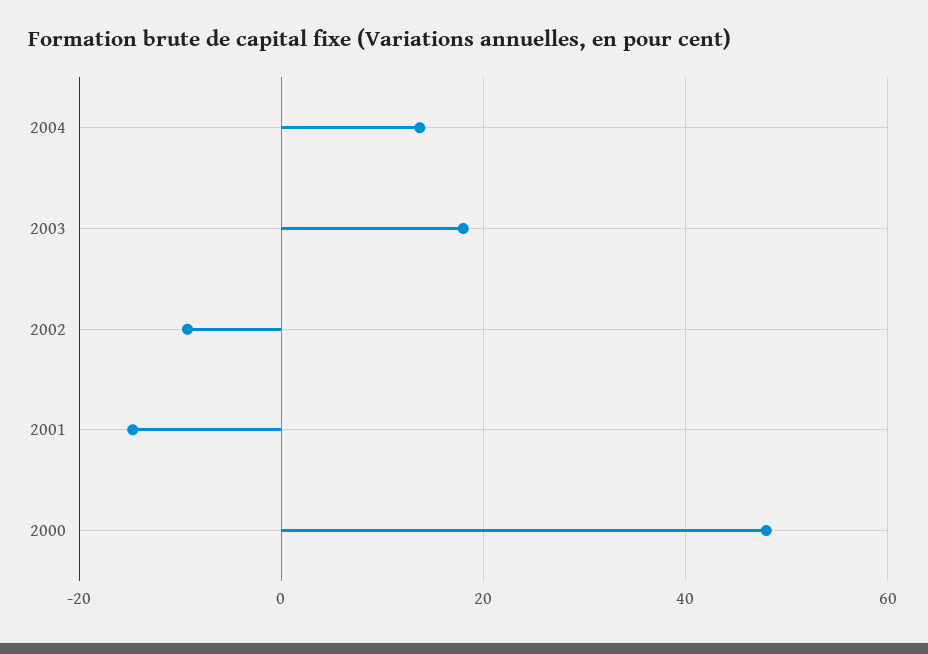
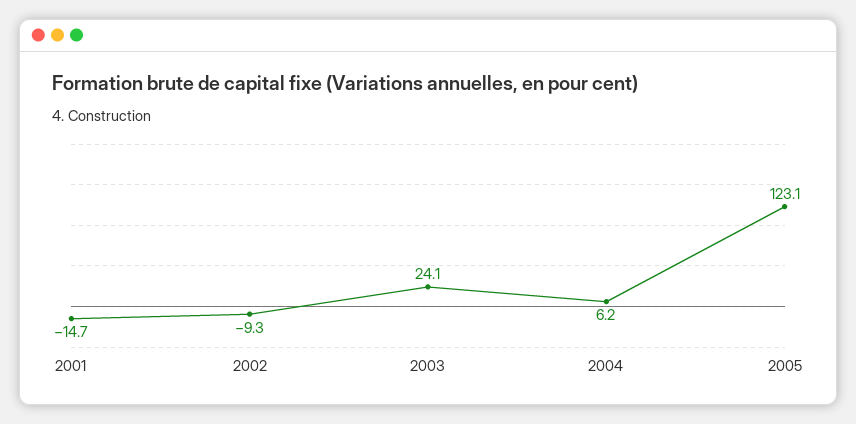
2004: 14 -> 6.2
2003: 18 -> 24.1
2000: 48 -> none
2005: none -> 123.1

